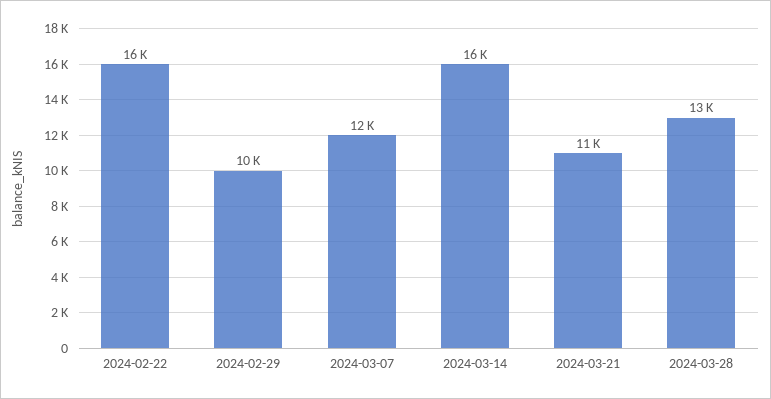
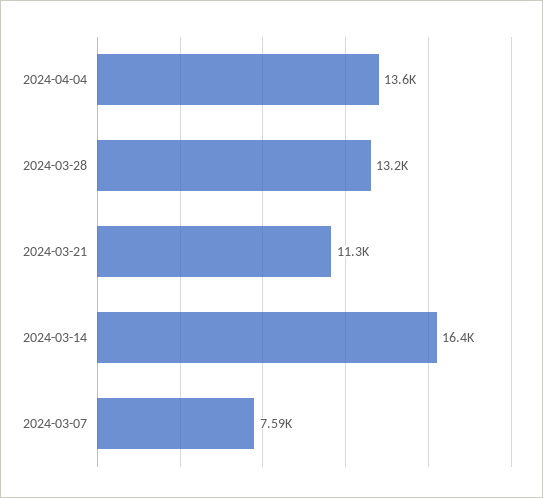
2024-02-22: 16000 -> none
2024-02-29: 10000 -> none
2024-03-07: 12000 -> 7590
2024-04-04: none -> 13600

